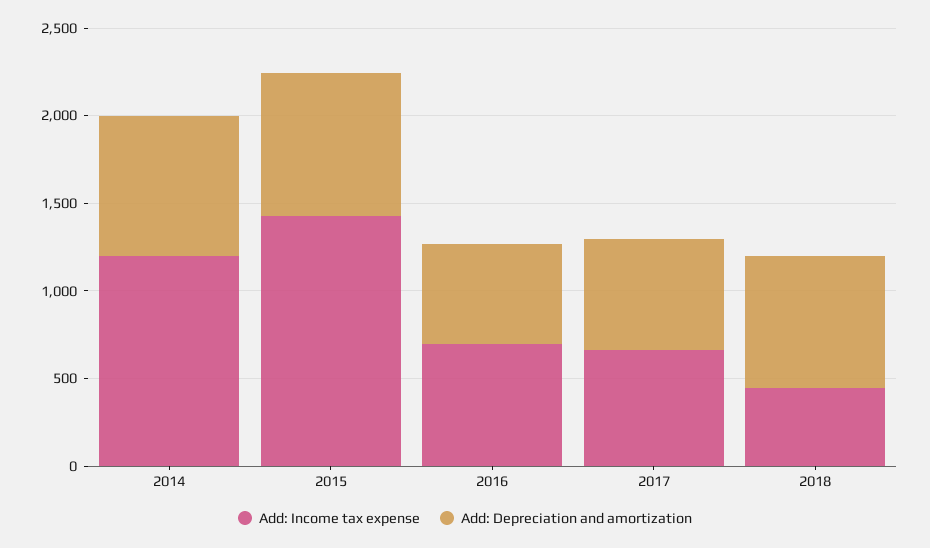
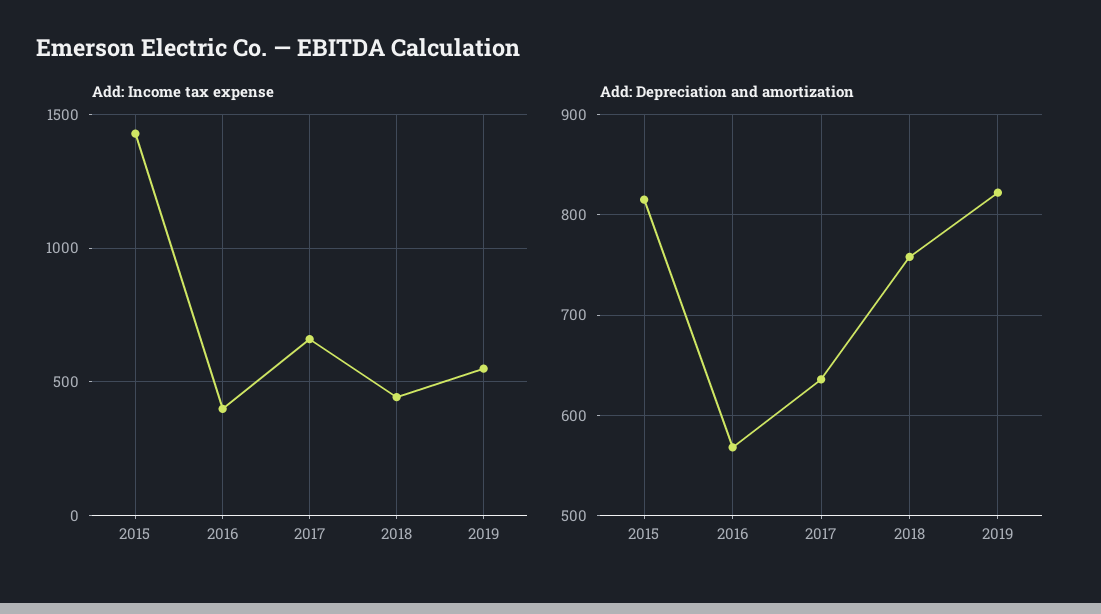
Add: Income tax expense, 2014: 1200 -> none
Add: Depreciation and amortization, 2014: 800 -> none
Add: Income tax expense, 2016: 700 -> 400
Add: Income tax expense, 2019: none -> 550
Add: Depreciation and amortization, 2019: none -> 820

